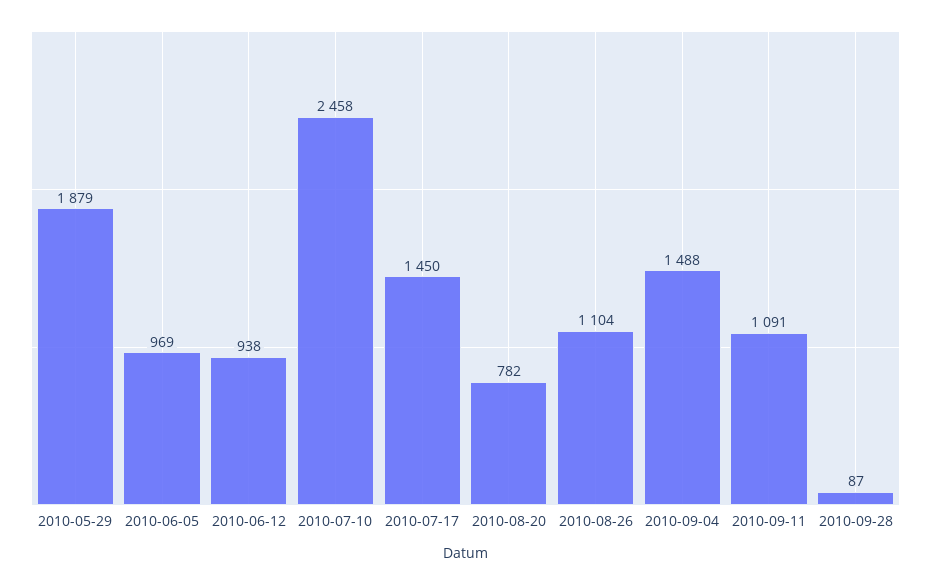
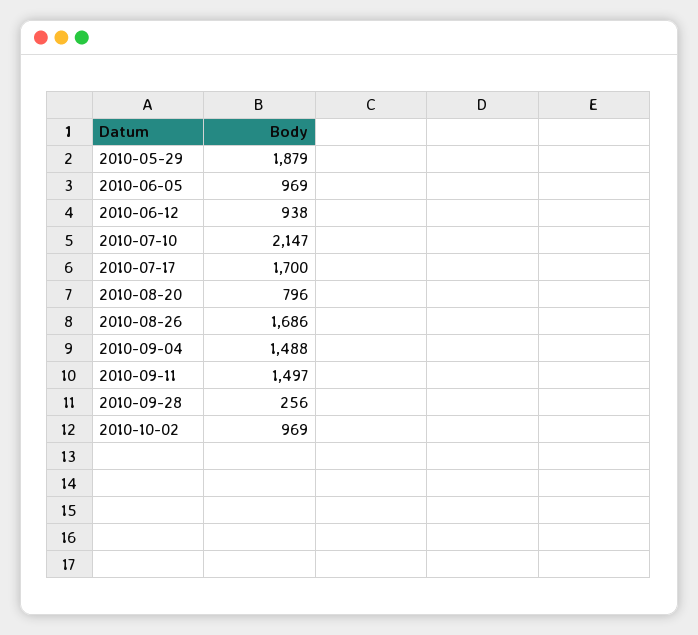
2010-07-10: 2458 -> 2147
2010-07-17: 1450 -> 1700
2010-08-20: 782 -> 796
2010-08-26: 1104 -> 1686
2010-09-11: 1091 -> 1497
2010-09-28: 87 -> 256
2010-10-02: none -> 969

